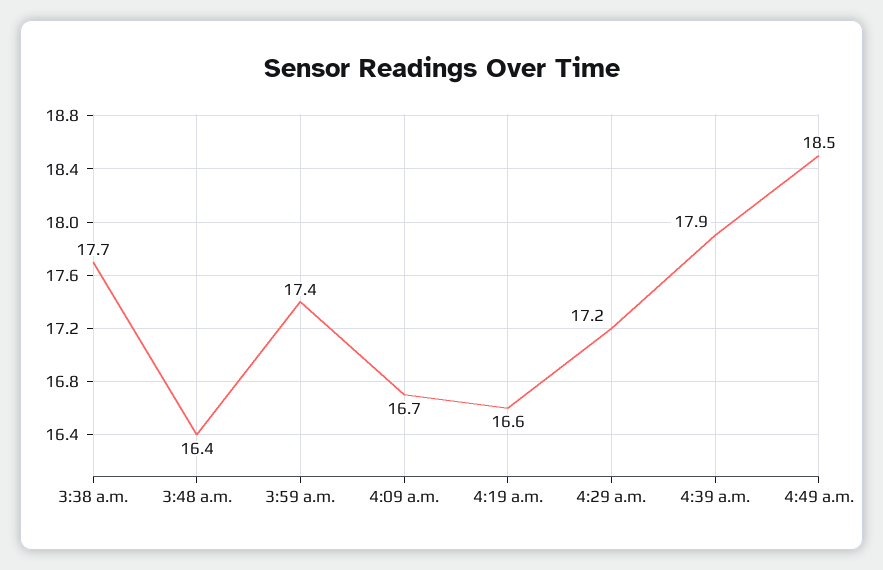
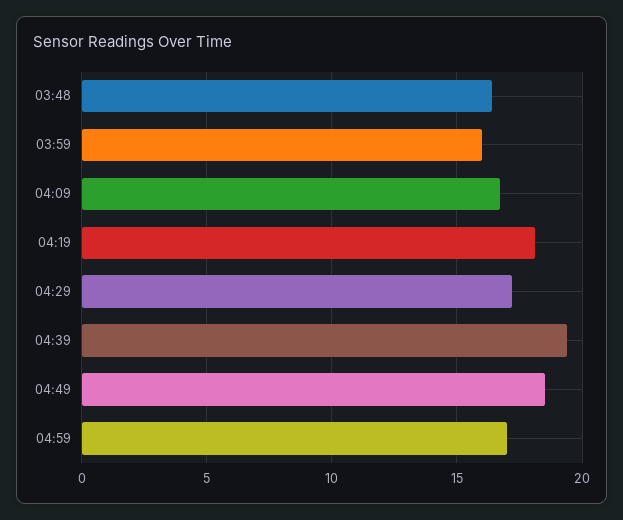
3:38 a.m.: 17.7 -> none
3:59 a.m.: 17.4 -> 16
4:19 a.m.: 16.6 -> 18
4:39 a.m.: 17.9 -> 19.5
04:59: none -> 17

